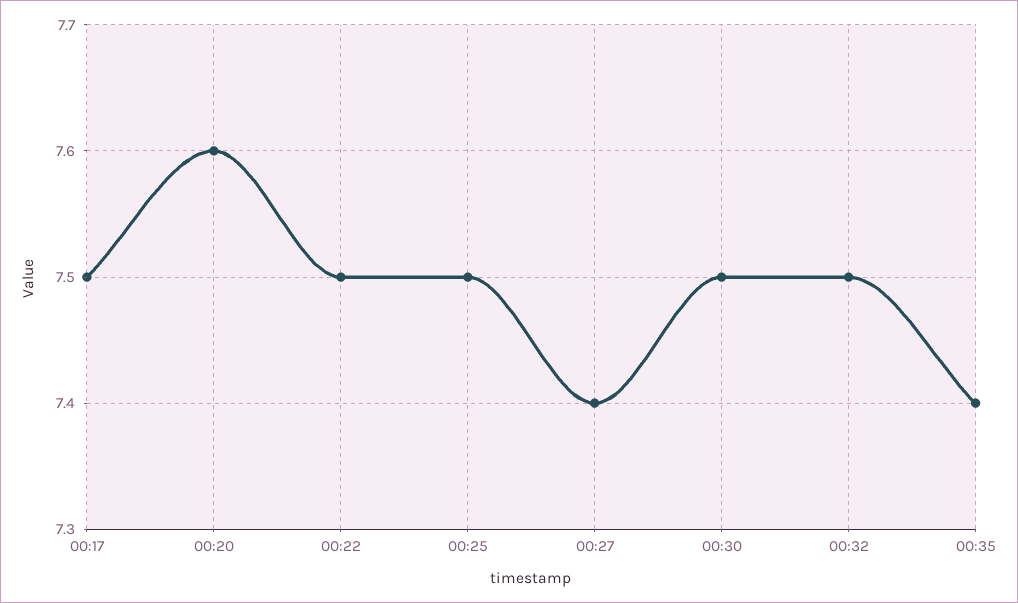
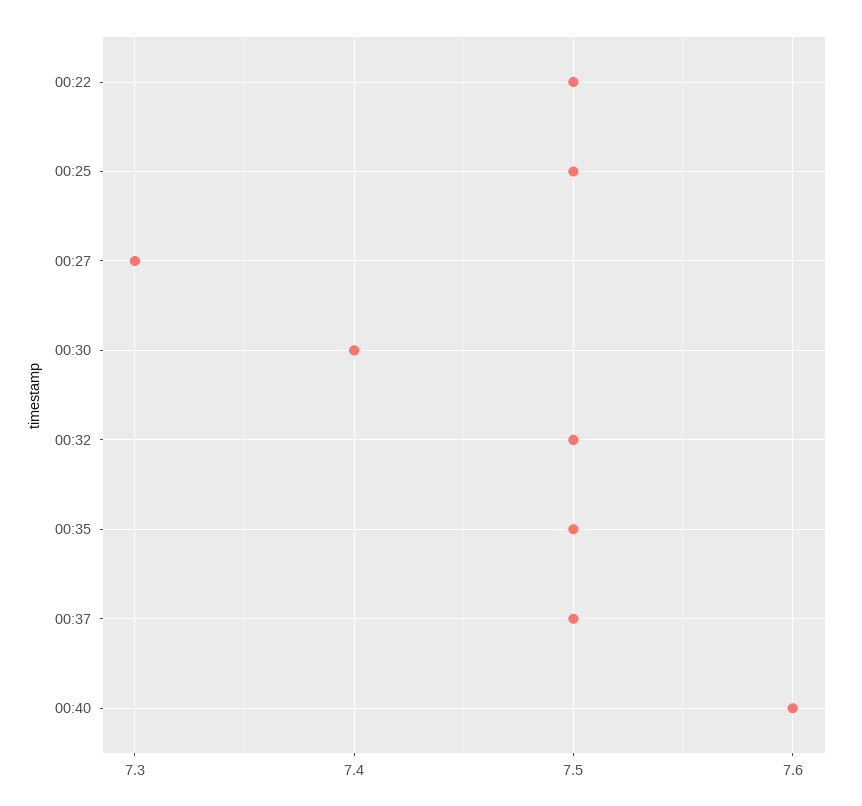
00:17: 7.5 -> none
00:20: 7.6 -> none
00:27: 7.4 -> 7.3
00:30: 7.5 -> 7.4
00:35: 7.4 -> 7.5
00:37: none -> 7.5
00:40: none -> 7.6

